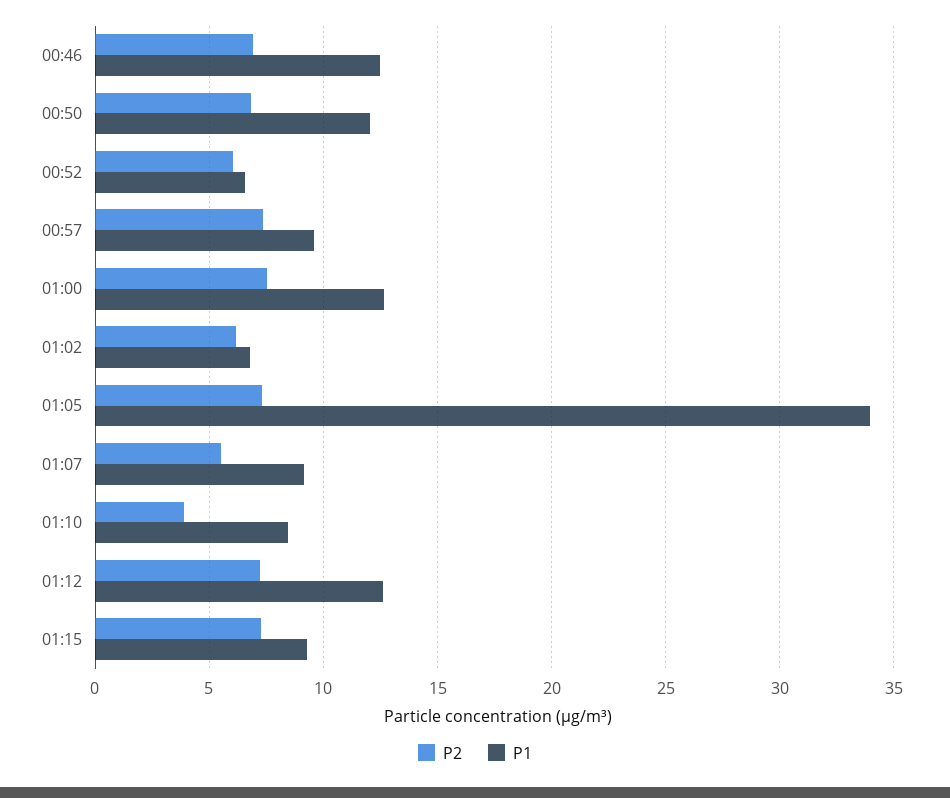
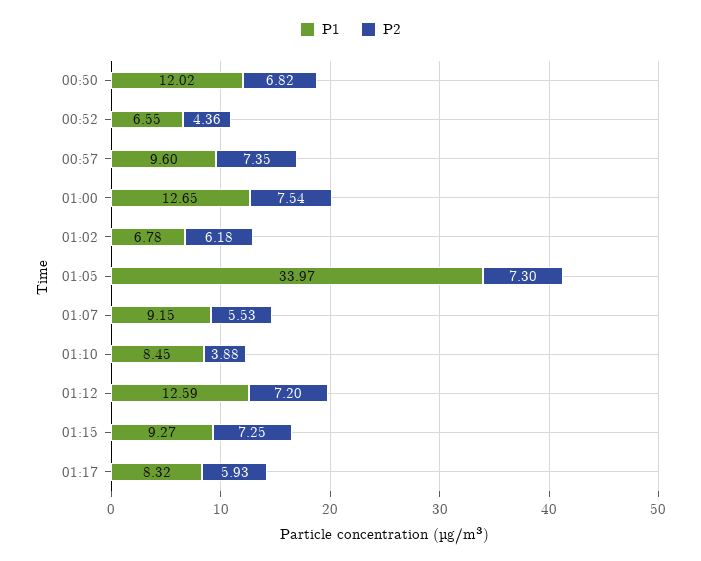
P2, 00:46: 7 -> none
P1, 00:46: 12.5 -> none
P2, 00:52: 6 -> 4.36
P1, 01:17: none -> 8.32
P2, 01:17: none -> 5.93

